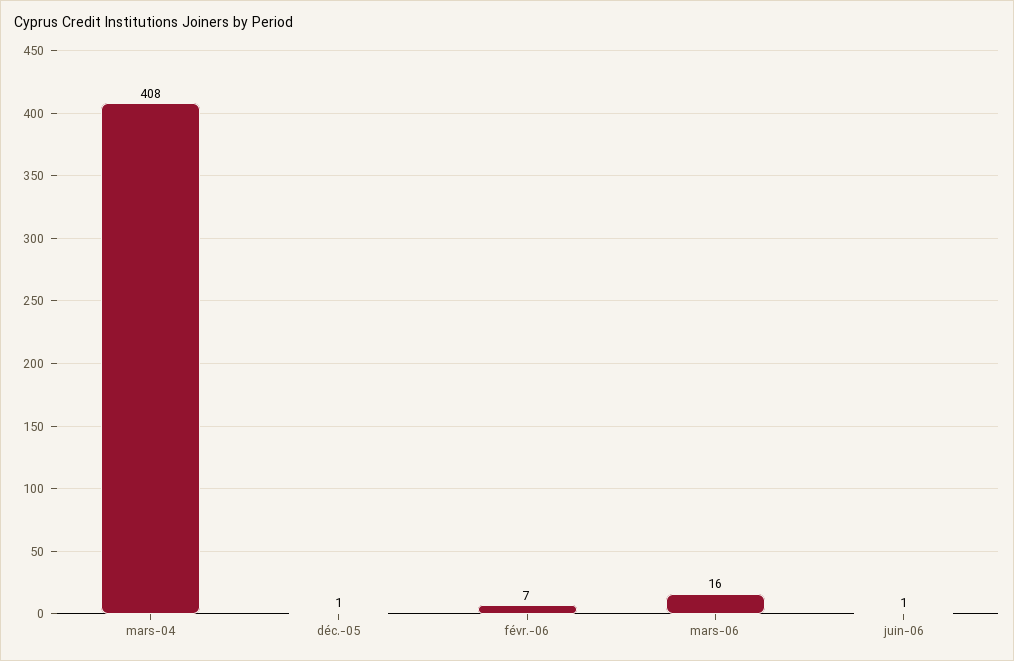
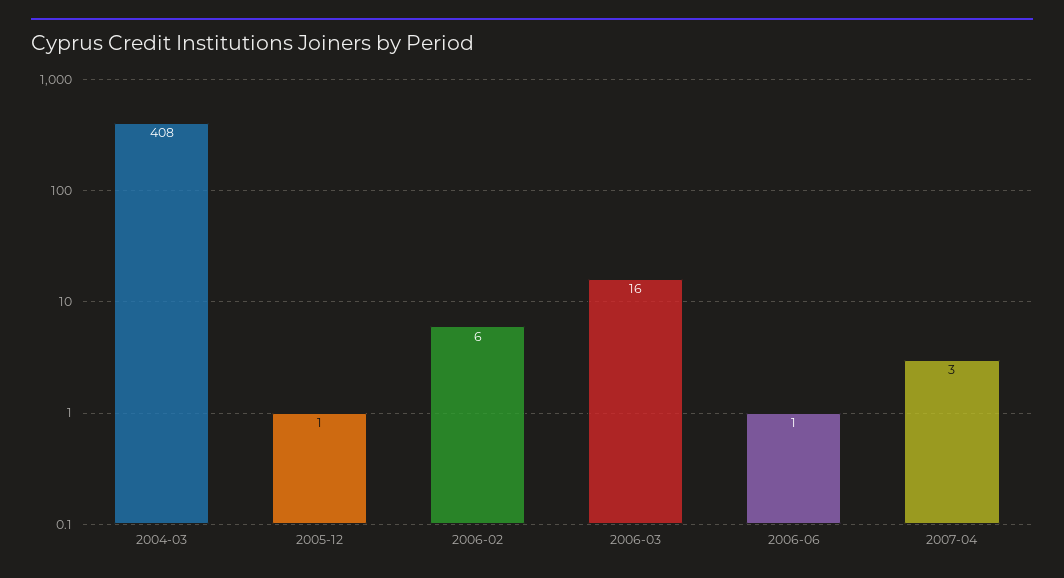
févr.-06: 7 -> 6
2007-04: none -> 3

